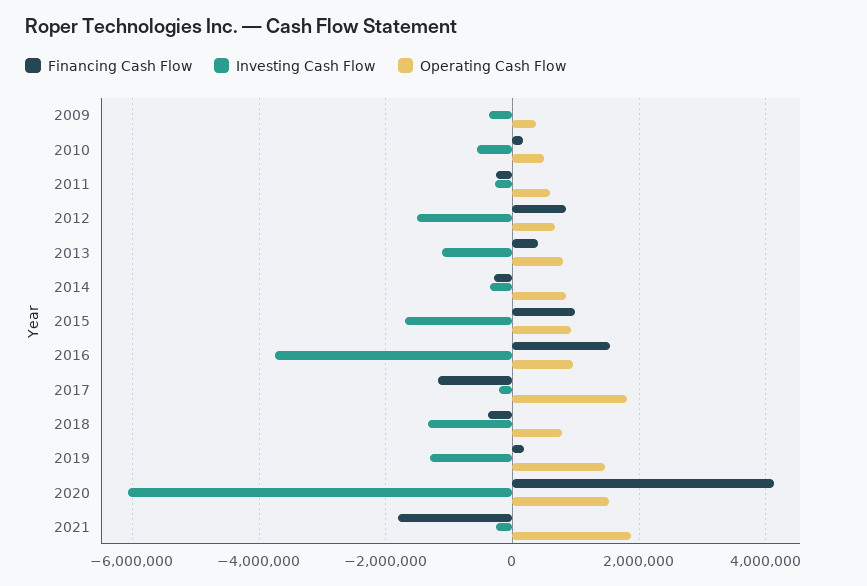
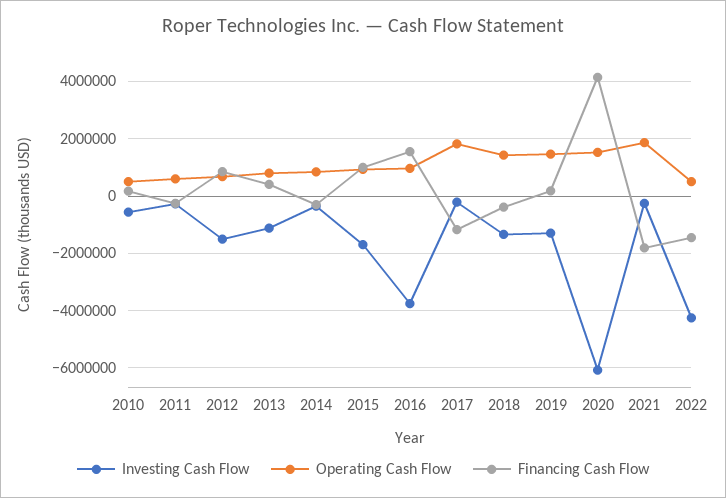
Financing Cash Flow, 2009: 0 -> none
Investing Cash Flow, 2009: -400000 -> none
Operating Cash Flow, 2009: 400000 -> none
Operating Cash Flow, 2018: 800000 -> 1500000
Investing Cash Flow, 2022: none -> -4250000
Operating Cash Flow, 2022: none -> 500000
Financing Cash Flow, 2022: none -> -1500000

